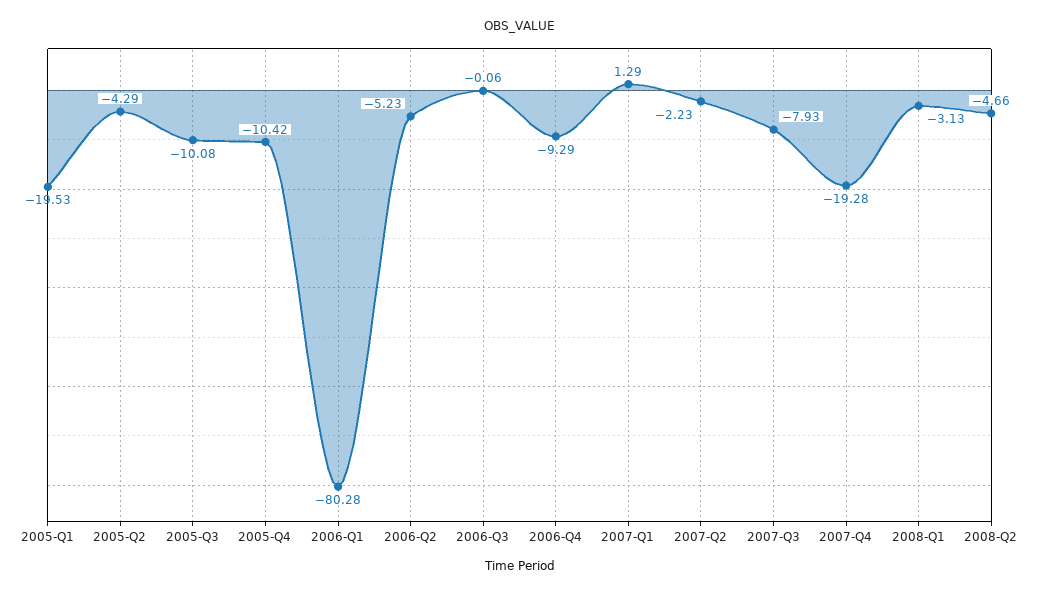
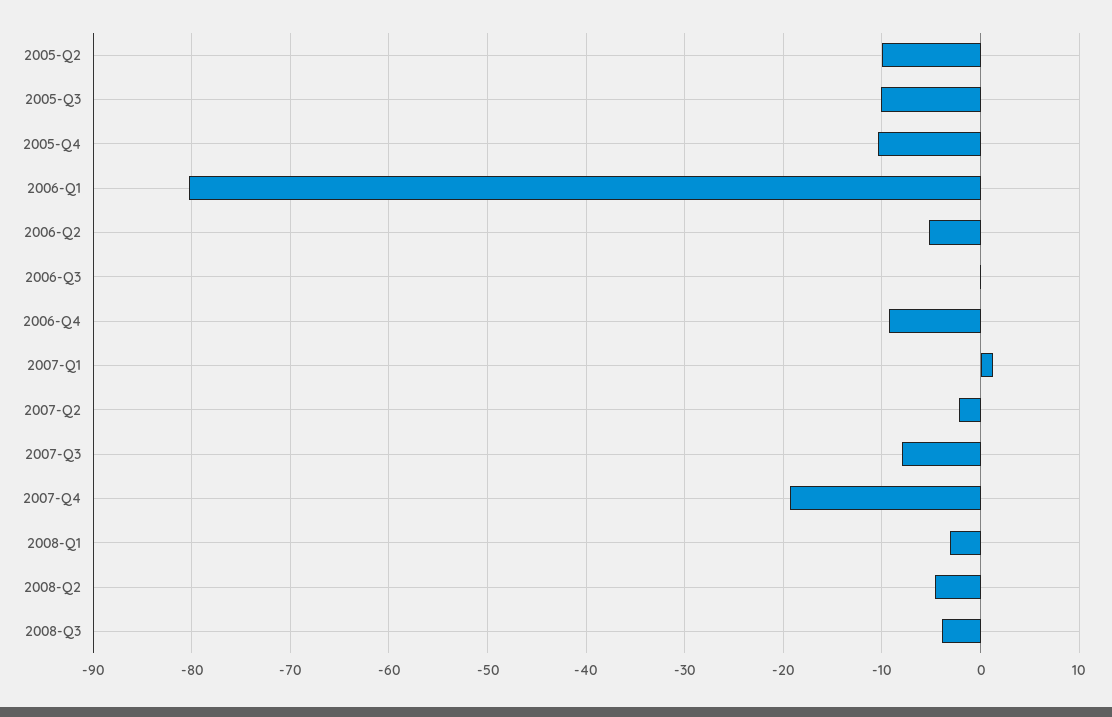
2005-Q1: -19.53 -> none
2005-Q2: -4.29 -> -10
2008-Q3: none -> -4

